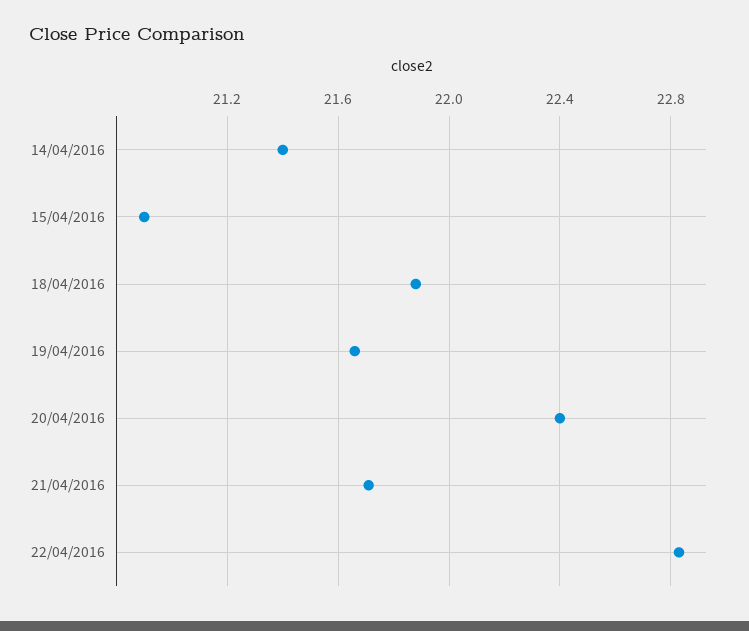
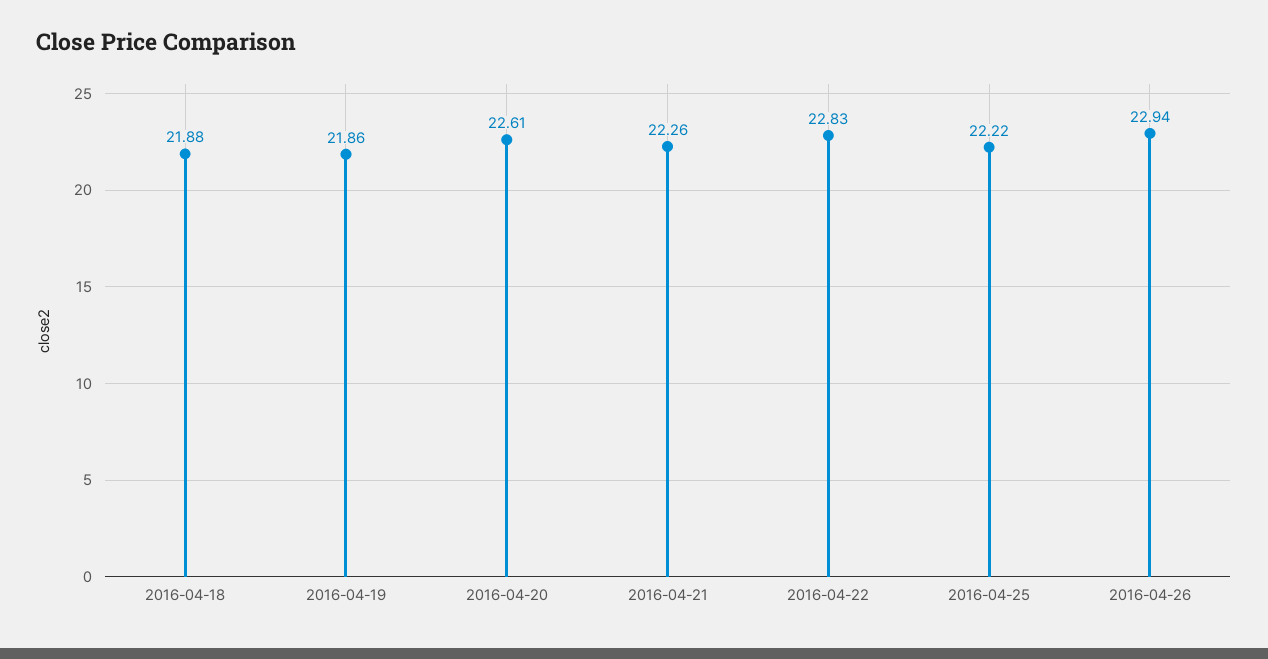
14/04/2016: 21.4 -> none
15/04/2016: 20.9 -> none
19/04/2016: 21.65 -> 21.86
20/04/2016: 22.4 -> 22.61
21/04/2016: 21.7 -> 22.26
2016-04-25: none -> 22.22
2016-04-26: none -> 22.94

